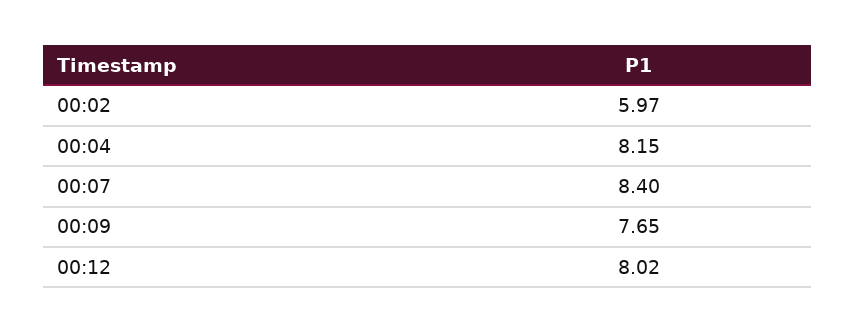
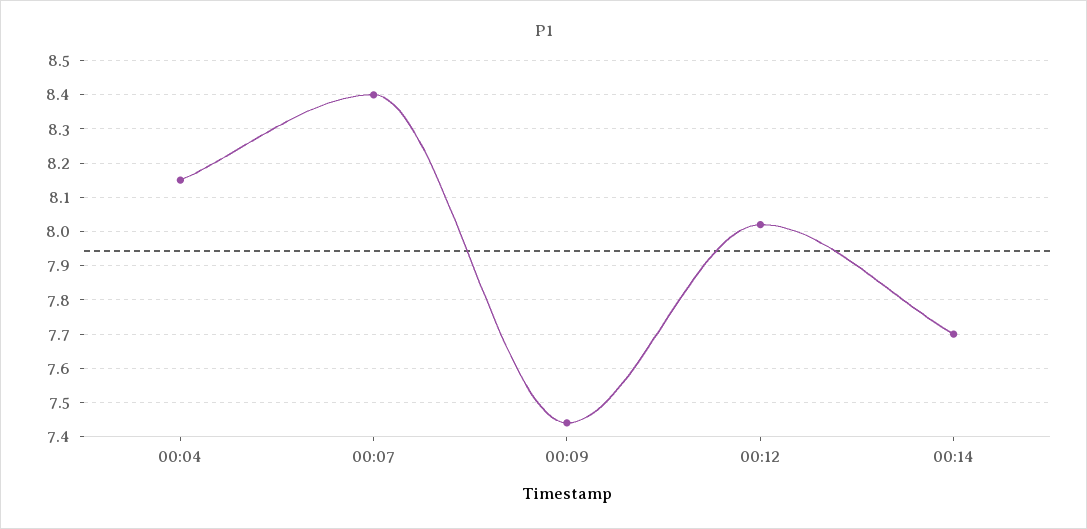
00:02: 5.97 -> none
00:09: 7.65 -> 7.45
00:14: none -> 7.7

